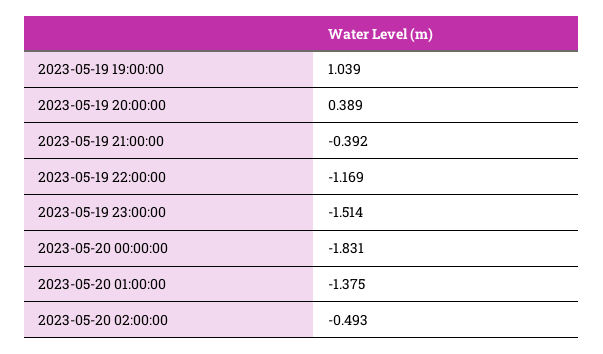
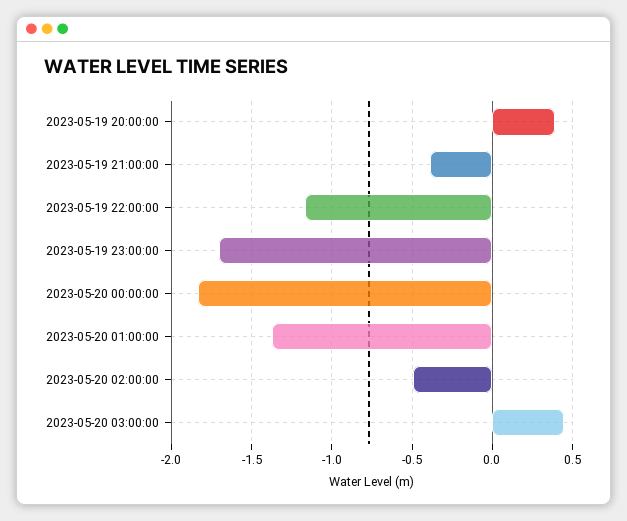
2023-05-19 19:00:00: 1.039 -> none
2023-05-19 23:00:00: -1.514 -> -1.7
2023-05-20 03:00:00: none -> 0.45

